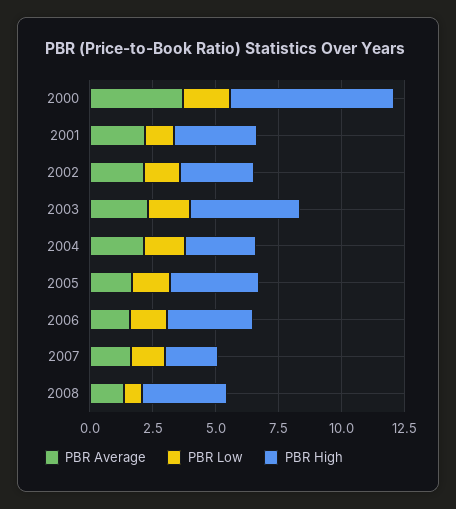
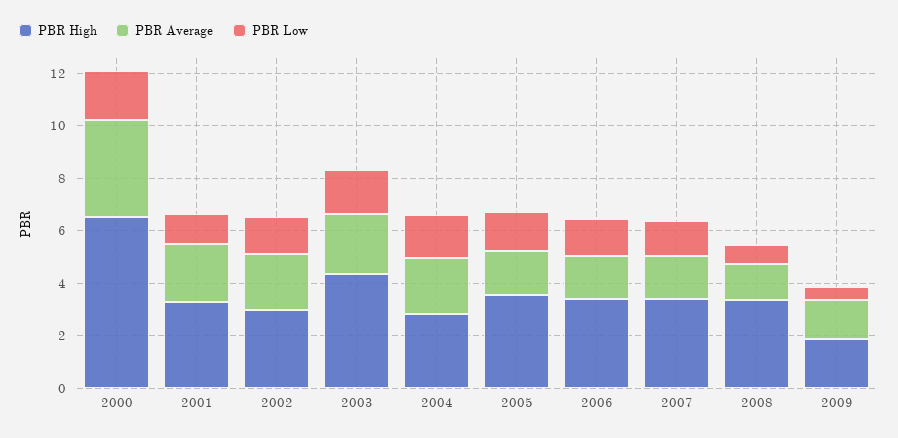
PBR High, 2007: 2 -> 3.5
PBR High, 2009: none -> 2
PBR Average, 2009: none -> 1.5
PBR Low, 2009: none -> 0.5

